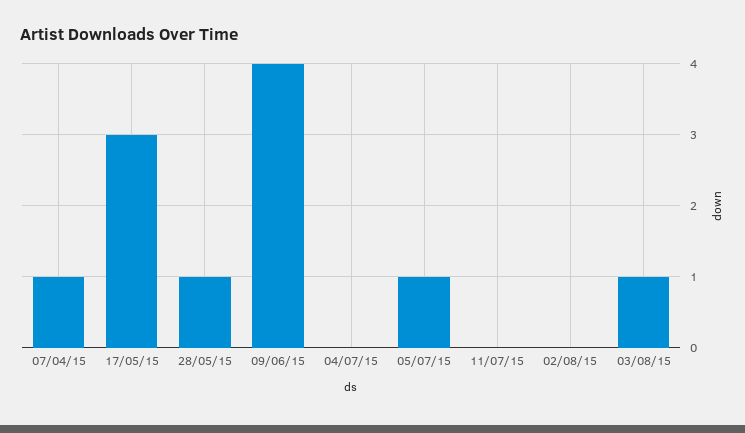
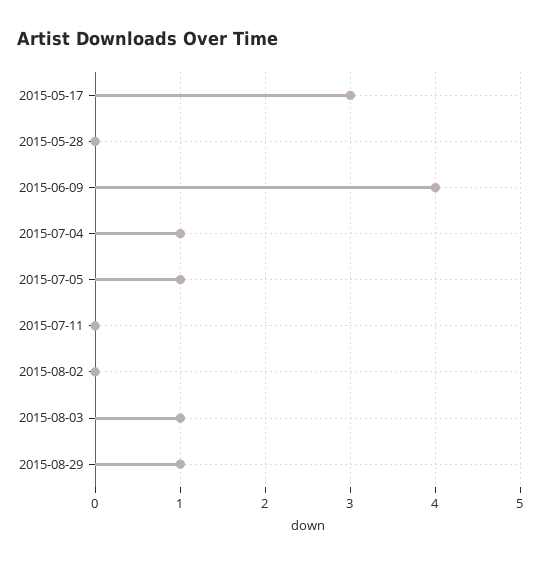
07/04/15: 1 -> none
28/05/15: 1 -> 0
04/07/15: 0 -> 1
2015-08-29: none -> 1

